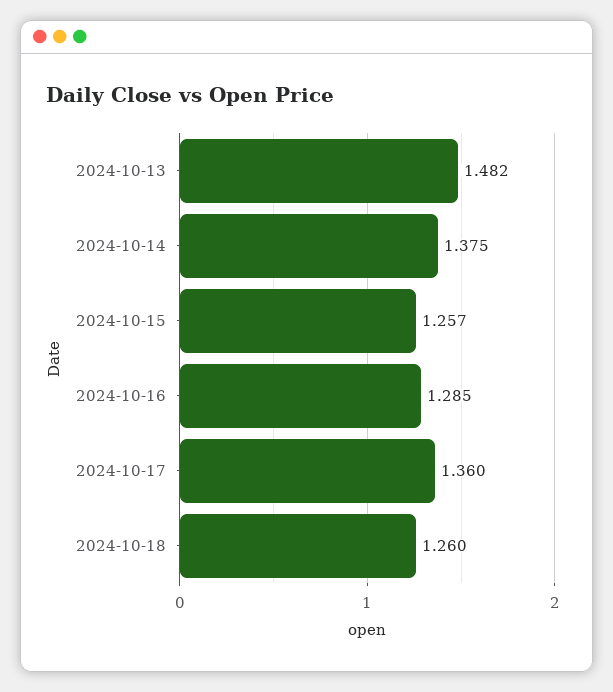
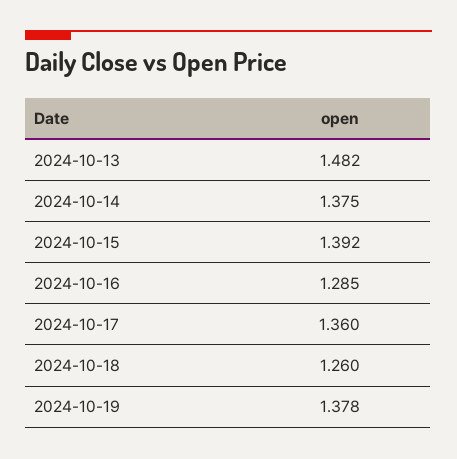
2024-10-15: 1.257 -> 1.392
2024-10-19: none -> 1.378

